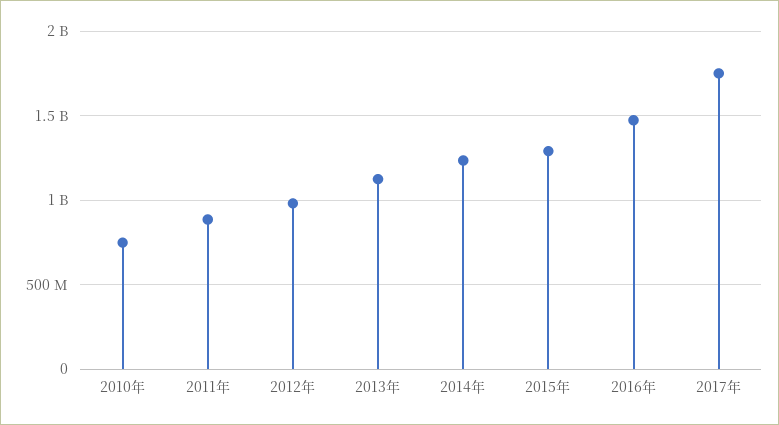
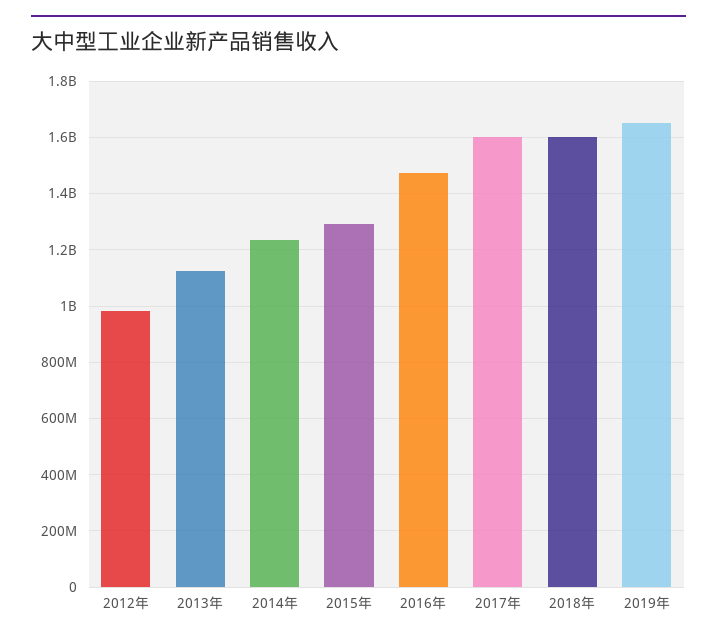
2010年: 750000000 -> none
2011年: 900000000 -> none
2017年: 1750000000 -> 1600000000
2018年: none -> 1600000000
2019年: none -> 1650000000

